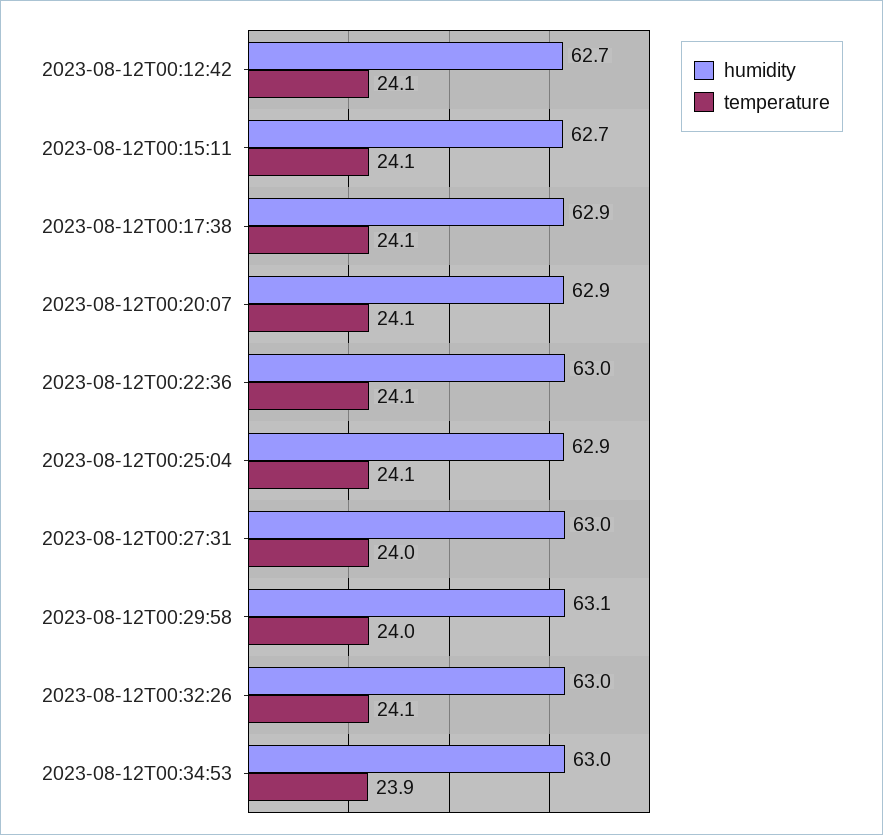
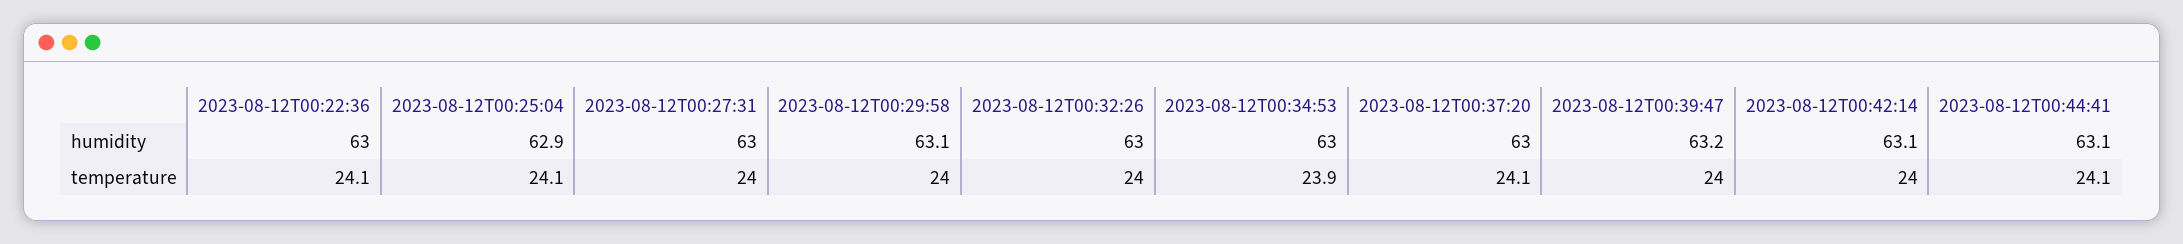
humidity, 2023-08-12T00:12:42: 62.7 -> none
temperature, 2023-08-12T00:12:42: 24.1 -> none
humidity, 2023-08-12T00:15:11: 62.7 -> none
temperature, 2023-08-12T00:15:11: 24.1 -> none
humidity, 2023-08-12T00:17:38: 62.9 -> none
temperature, 2023-08-12T00:17:38: 24.1 -> none
humidity, 2023-08-12T00:20:07: 62.9 -> none
temperature, 2023-08-12T00:20:07: 24.1 -> none
temperature, 2023-08-12T00:32:26: 24.1 -> 24
humidity, 2023-08-12T00:37:20: none -> 63
humidity, 2023-08-12T00:39:47: none -> 63.2
humidity, 2023-08-12T00:42:14: none -> 63.1
humidity, 2023-08-12T00:44:41: none -> 63.1
temperature, 2023-08-12T00:37:20: none -> 24.1
temperature, 2023-08-12T00:39:47: none -> 24
temperature, 2023-08-12T00:42:14: none -> 24
temperature, 2023-08-12T00:44:41: none -> 24.1

